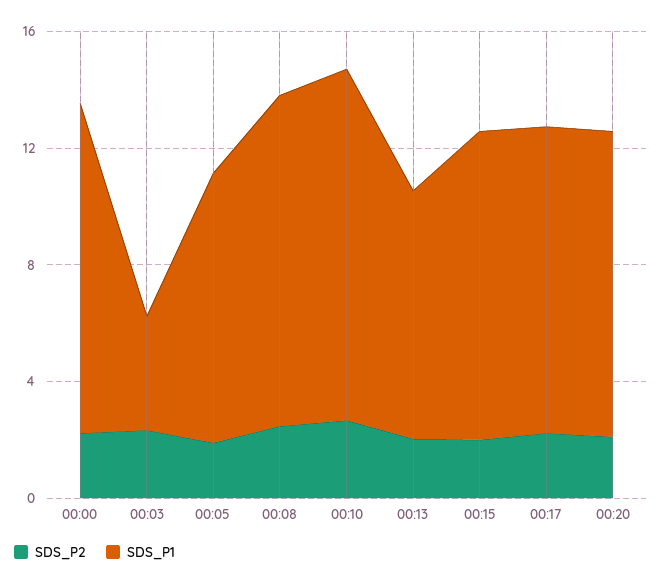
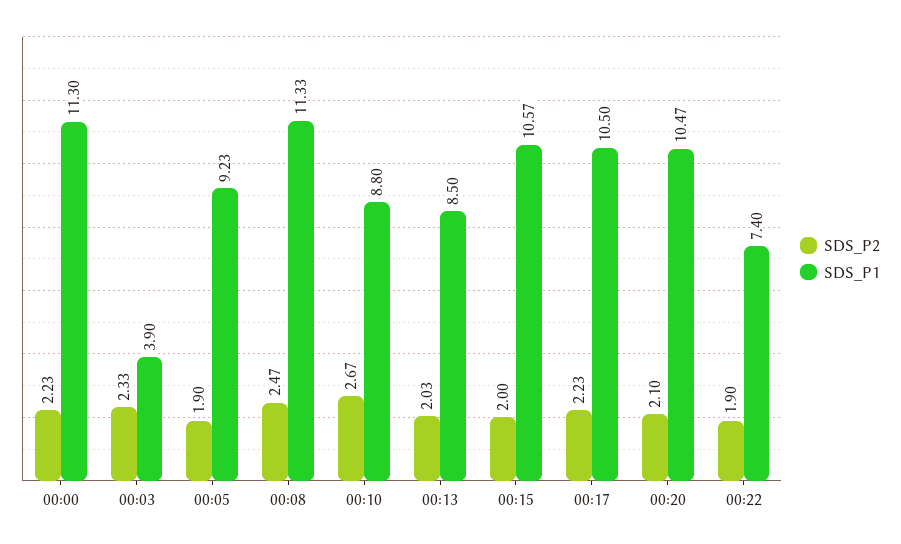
SDS_P1, 00:10: 12 -> 8.8
SDS_P2, 00:22: none -> 1.9
SDS_P1, 00:22: none -> 7.4

